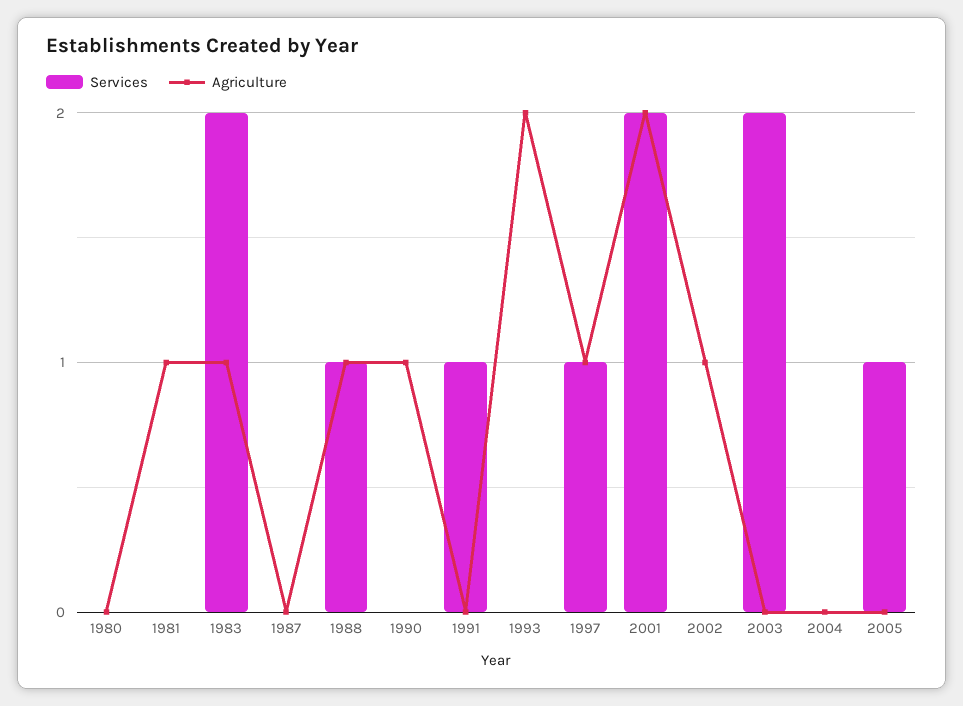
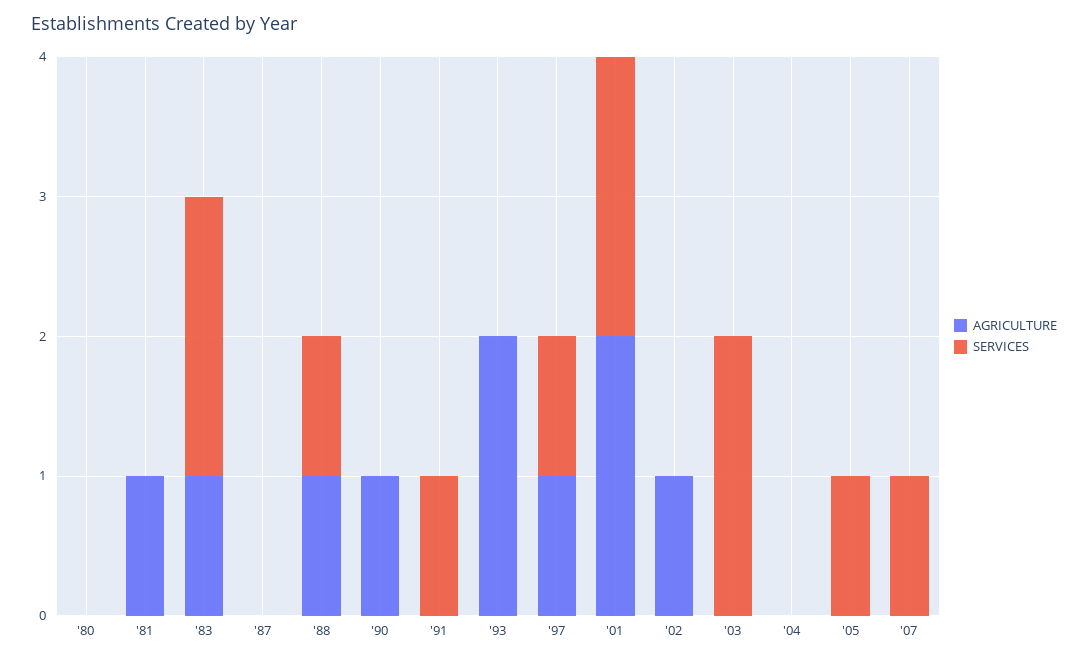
Agriculture, '07: none -> 0
Services, '07: none -> 1

